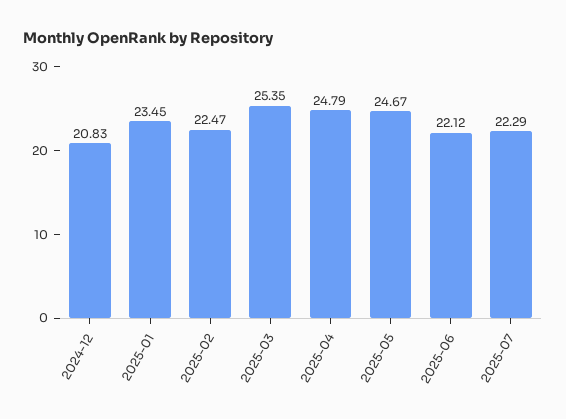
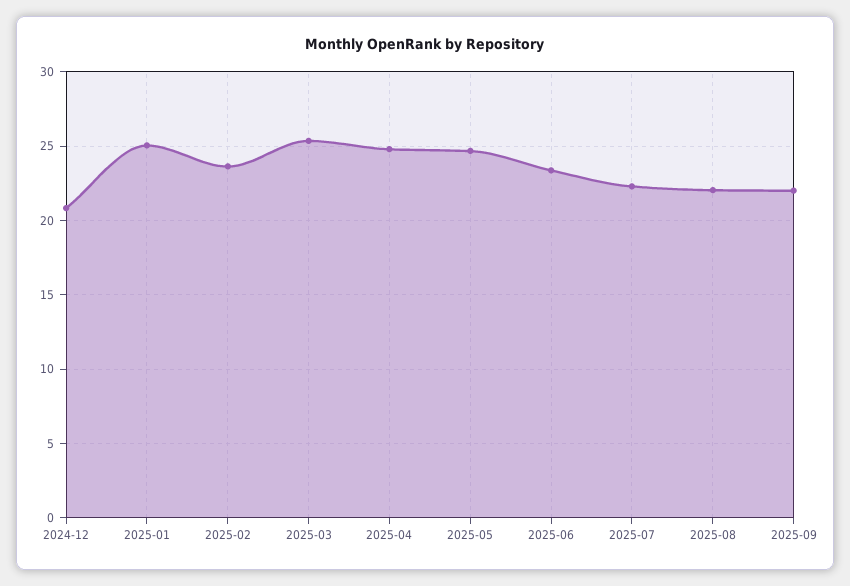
2025-01: 23.45 -> 25
2025-02: 22.47 -> 23.5
2025-06: 22.12 -> 23.5
2025-08: none -> 22
2025-09: none -> 22

